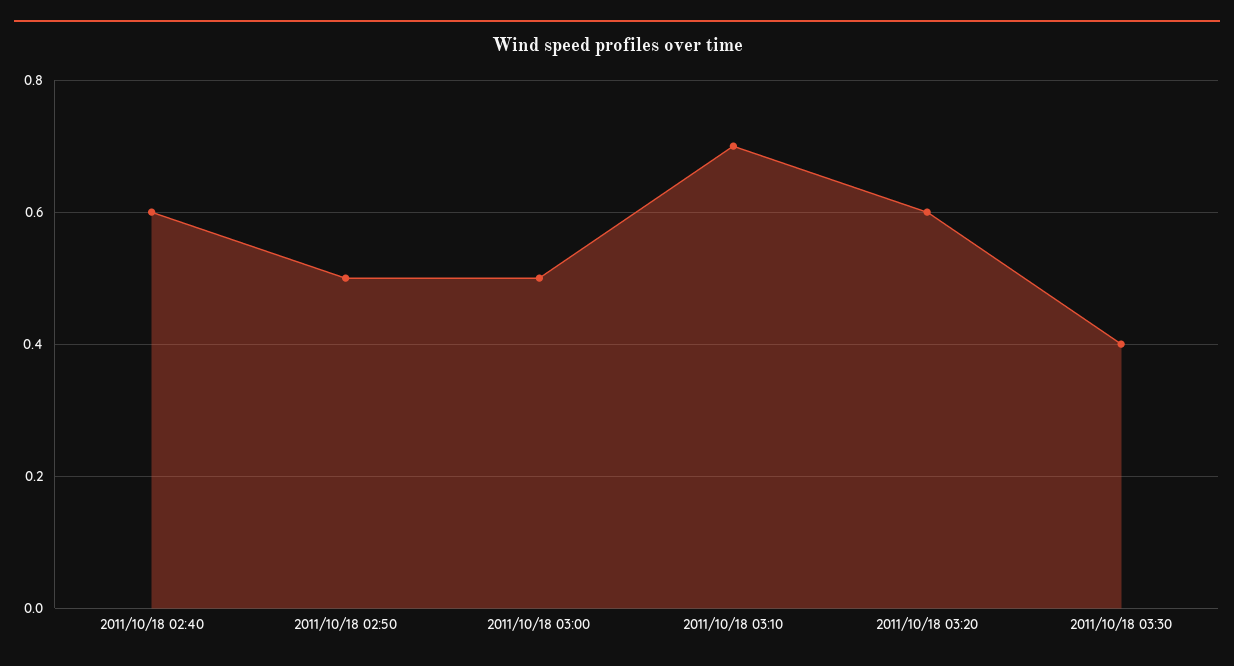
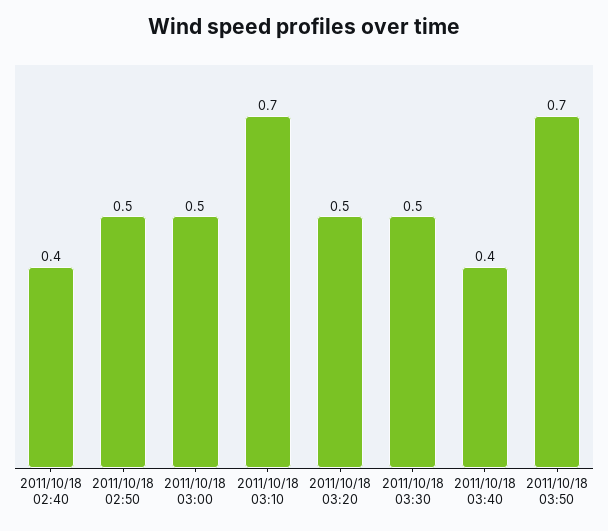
2011/10/18 02:40: 0.6 -> 0.4
2011/10/18 03:20: 0.6 -> 0.5
2011/10/18 03:30: 0.4 -> 0.5
2011/10/18 03:40: none -> 0.4
2011/10/18 03:50: none -> 0.7

